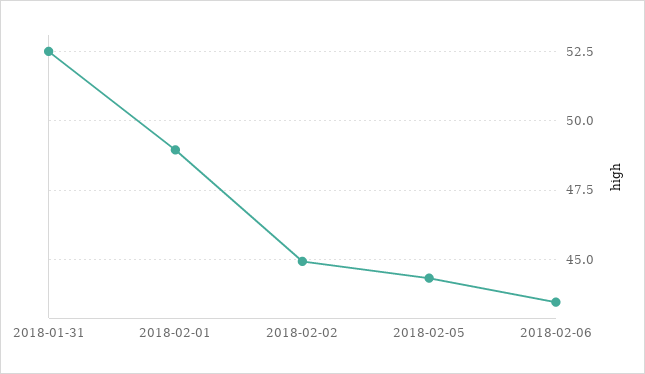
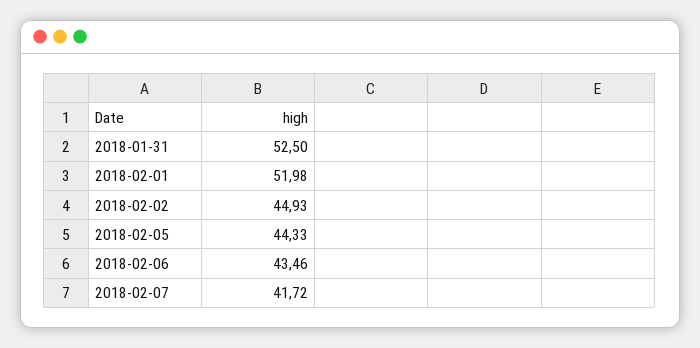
2018-02-01: 49 -> 51.98
2018-02-07: none -> 41.72

